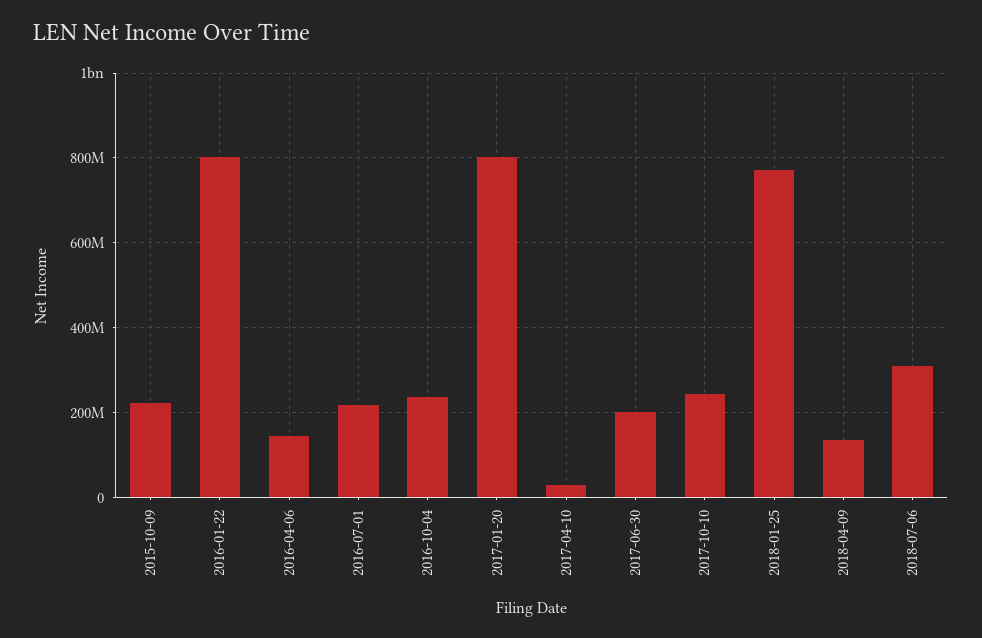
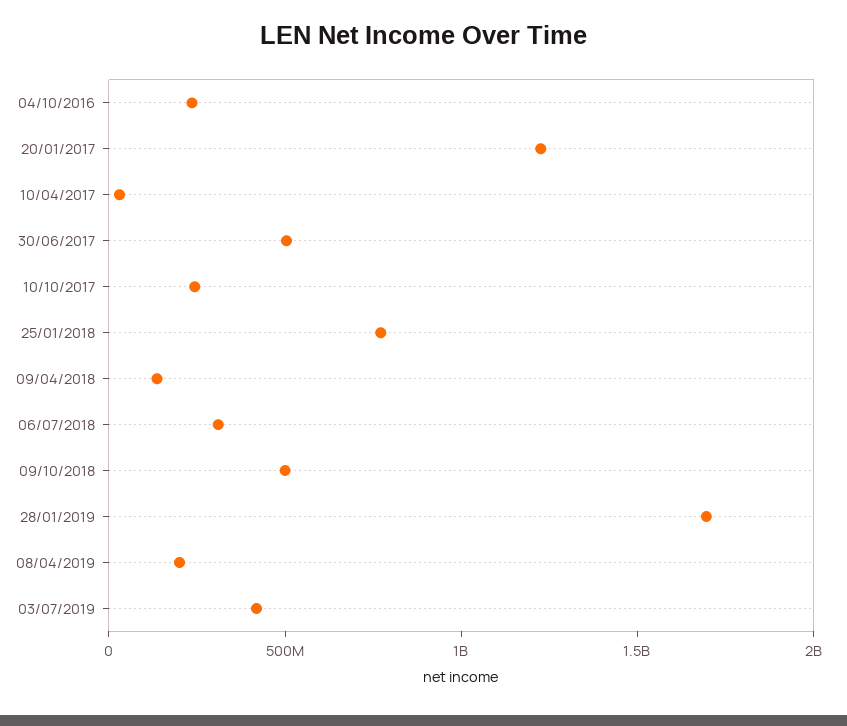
2015-10-09: 220000000 -> none
2016-01-22: 800000000 -> none
2016-04-06: 140000000 -> none
2016-07-01: 220000000 -> none
2017-01-20: 800000000 -> 1200000000
2017-06-30: 200000000 -> 500000000
09/10/2018: none -> 500000000
28/01/2019: none -> 1700000000
08/04/2019: none -> 200000000
03/07/2019: none -> 400000000

